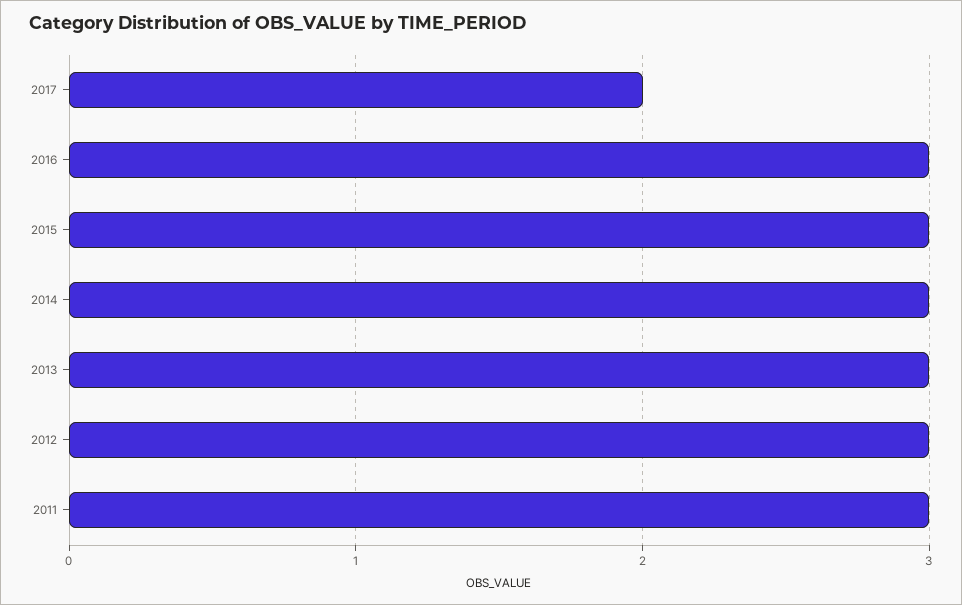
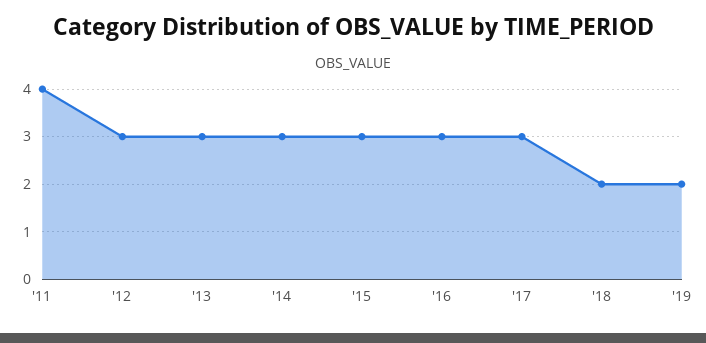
2017: 2 -> 3
2011: 3 -> 4
'18: none -> 2
'19: none -> 2

